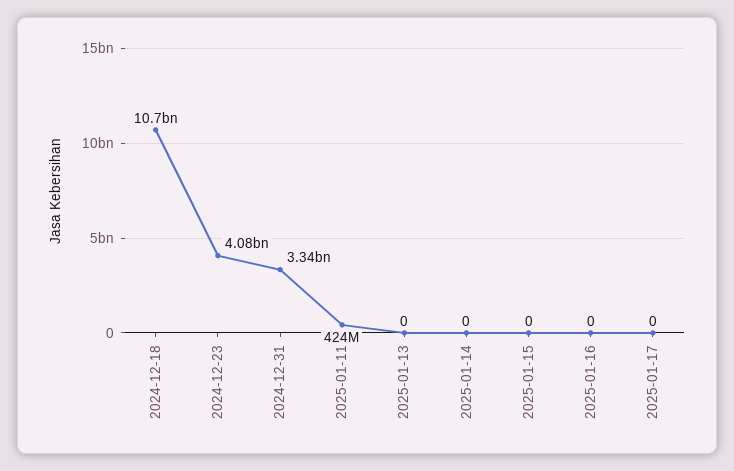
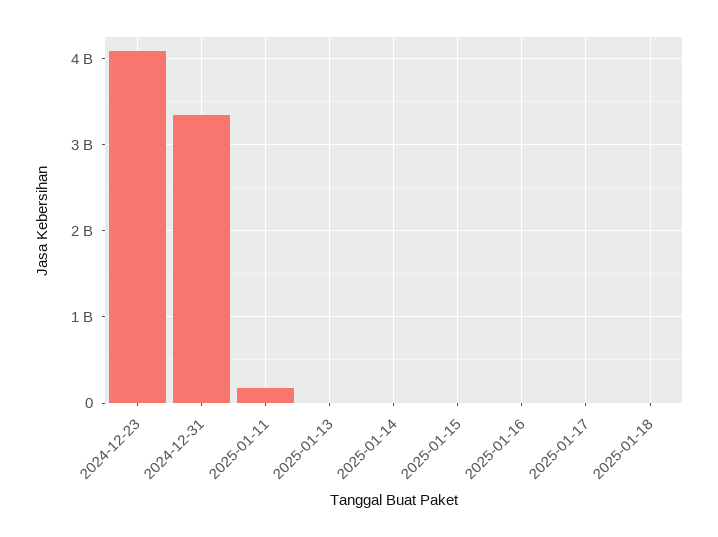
2024-12-18: 10700000000 -> none
2025-01-11: 424000000 -> 200000000
2025-01-18: none -> 0

